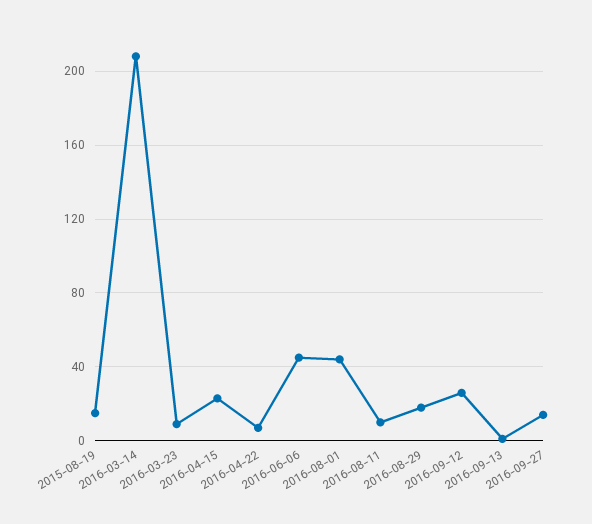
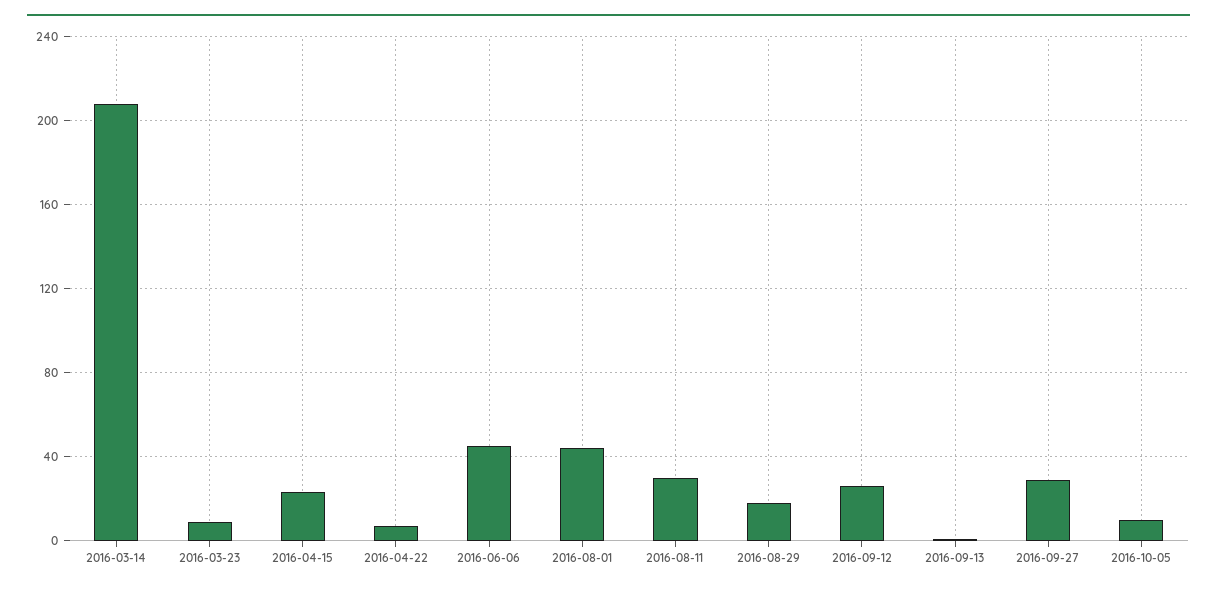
2015-08-19: 15 -> none
2016-08-11: 10 -> 30
2016-09-27: 15 -> 30
2016-10-05: none -> 10

